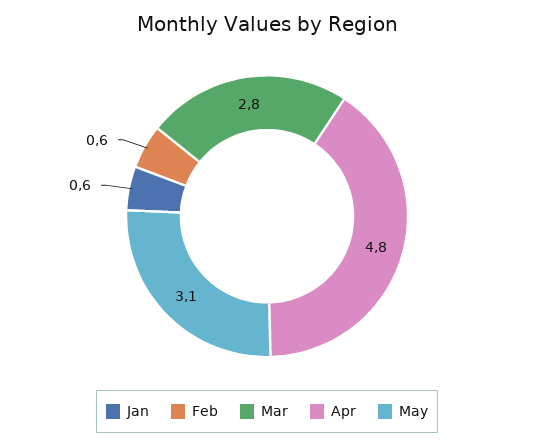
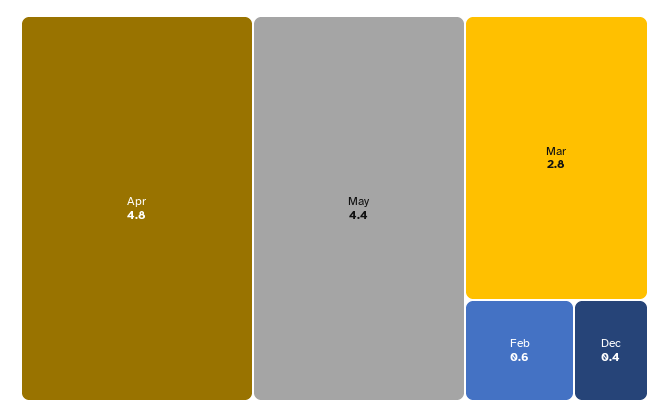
Jan: 0.6 -> none
May: 3.1 -> 4.4
Dec: none -> 0.4

